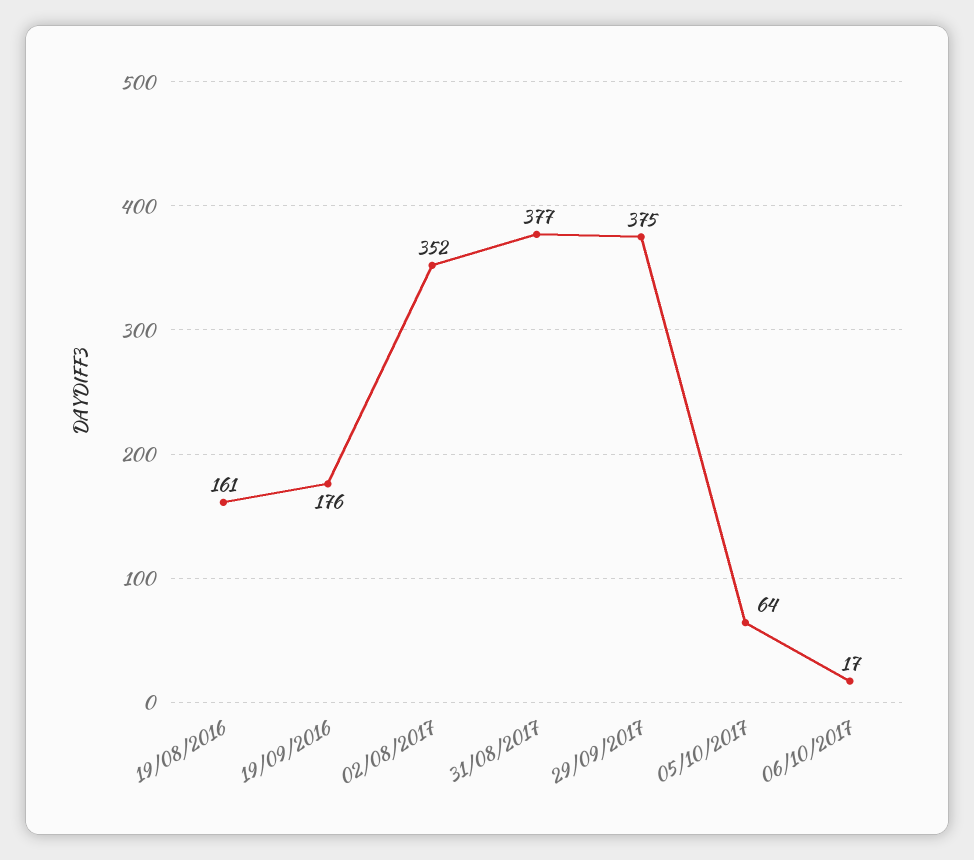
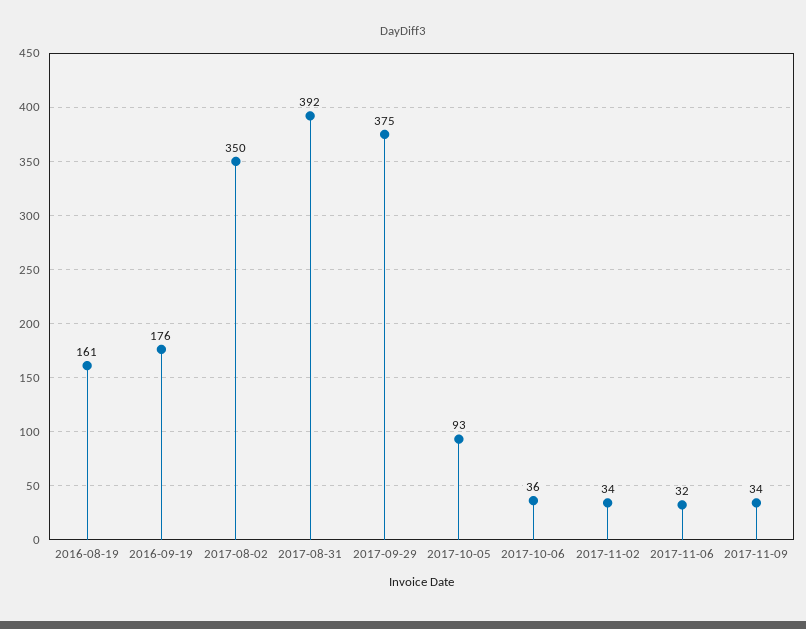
02/08/2017: 352 -> 350
31/08/2017: 377 -> 392
05/10/2017: 64 -> 93
06/10/2017: 17 -> 36
2017-11-02: none -> 34
2017-11-06: none -> 32
2017-11-09: none -> 34

